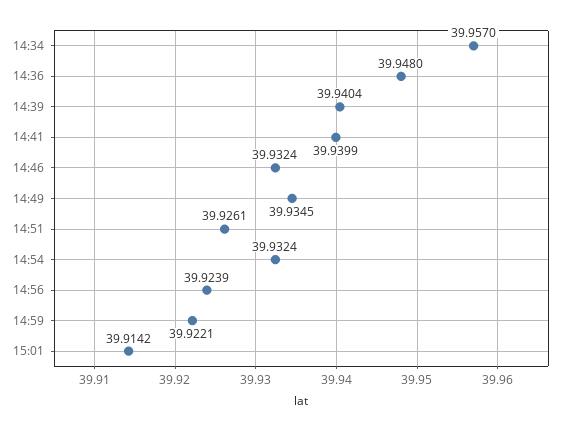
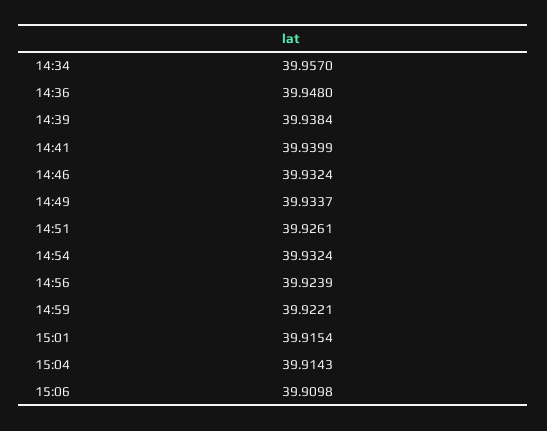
14:39: 39.9404 -> 39.9384
14:49: 39.9345 -> 39.9337
15:01: 39.9142 -> 39.9154
15:04: none -> 39.9143
15:06: none -> 39.9098

